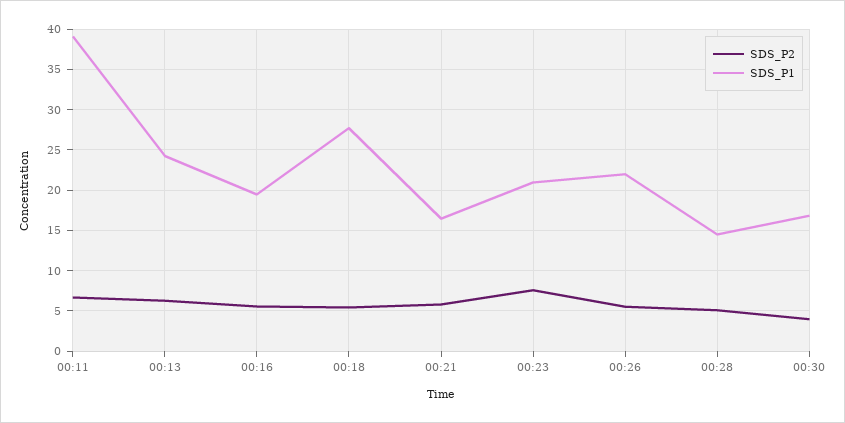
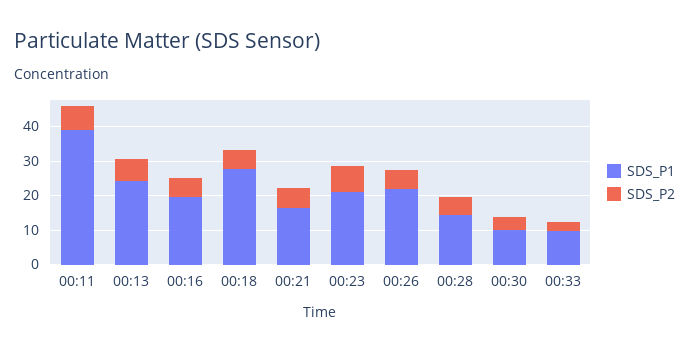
SDS_P1, 00:30: 17 -> 10
SDS_P1, 00:33: none -> 10
SDS_P2, 00:33: none -> 2.5

